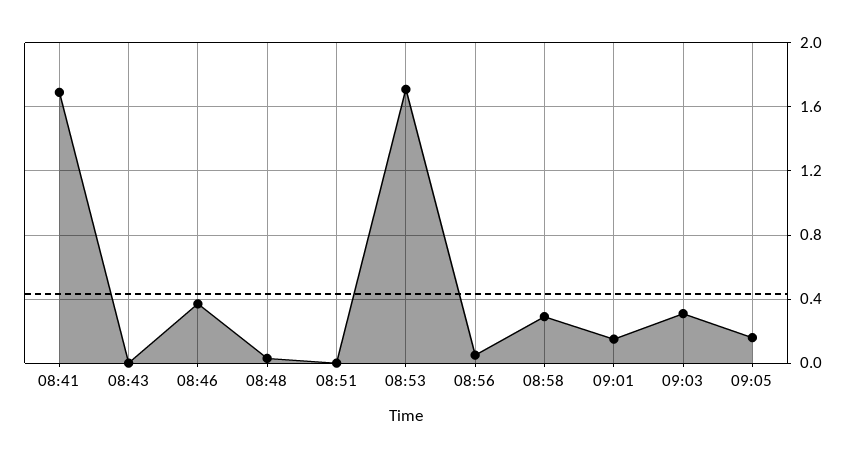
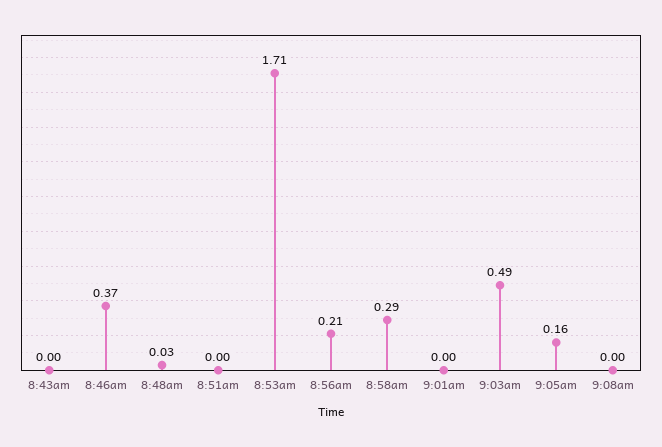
08:41: 1.7 -> none
08:56: 0.05 -> 0.21
09:01: 0.15 -> 0
09:03: 0.3 -> 0.49
9:08am: none -> 0

